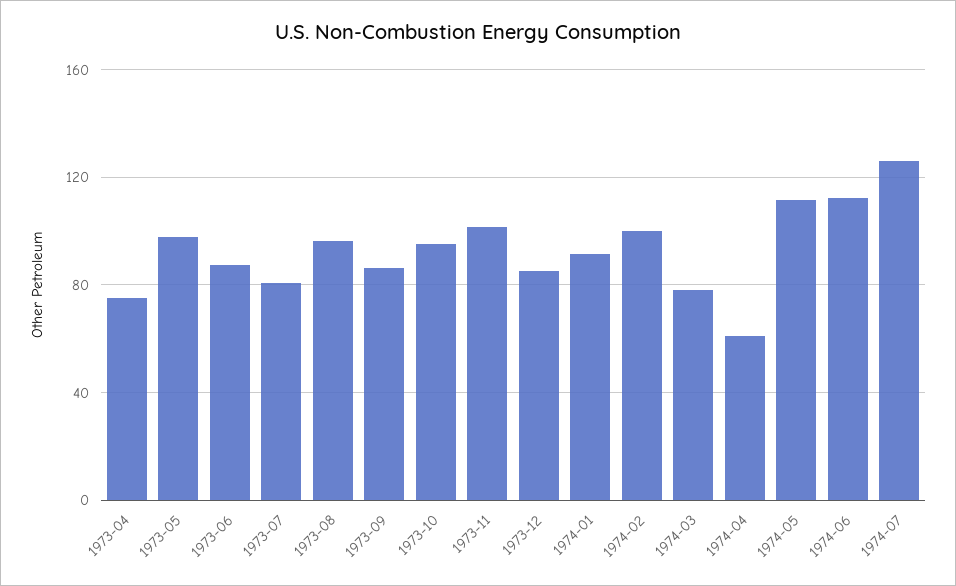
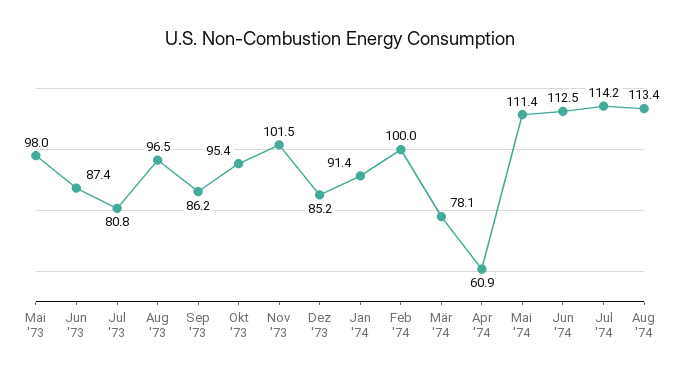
1973-04: 75 -> none
1974-07: 125 -> 114.2
Aug '74: none -> 113.4

